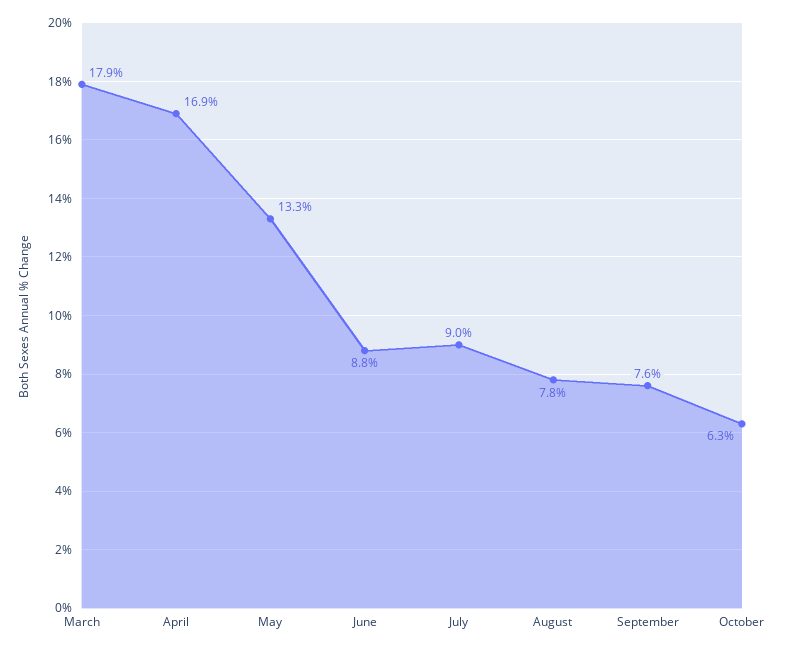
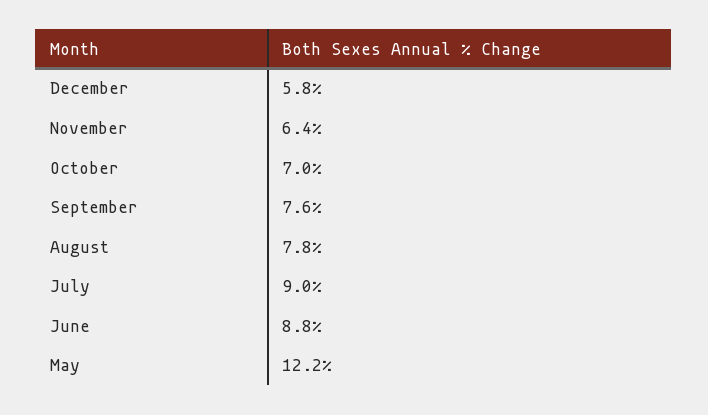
March: 17.9 -> none
April: 16.9 -> none
May: 13.3 -> 12.2
October: 6.3 -> 7
December: none -> 5.8
November: none -> 6.4

